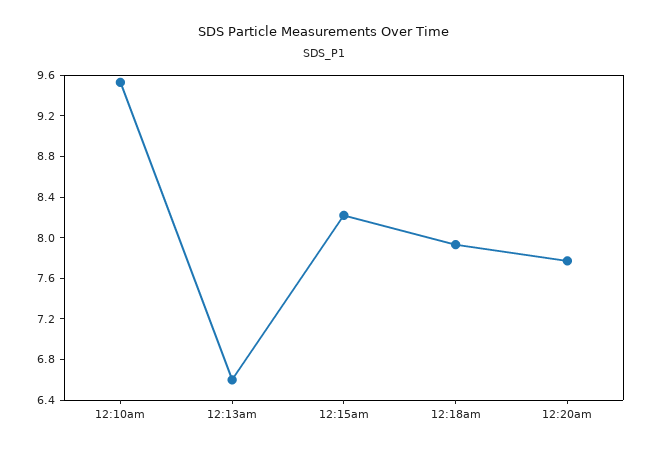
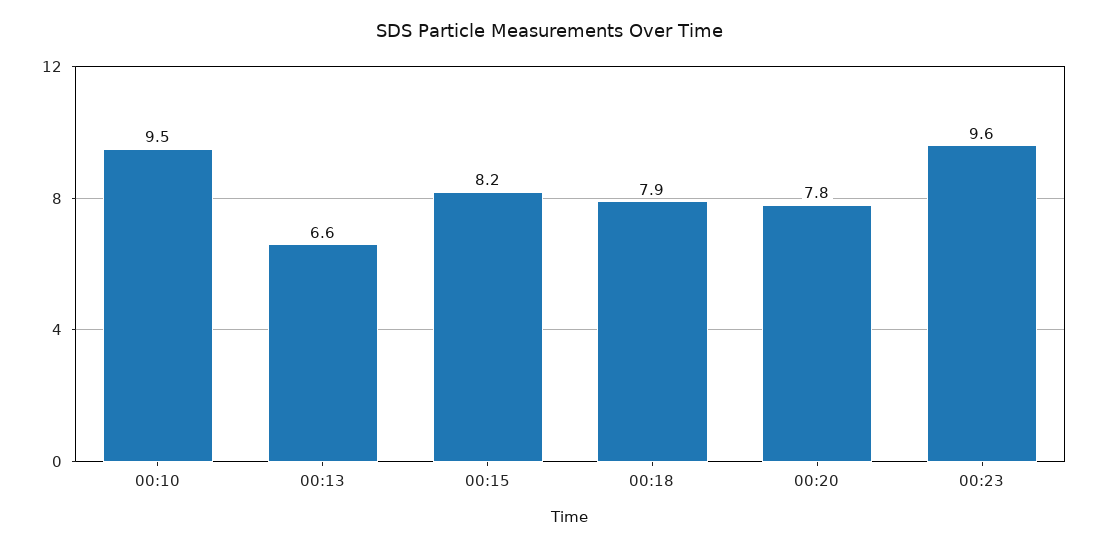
00:23: none -> 9.6

